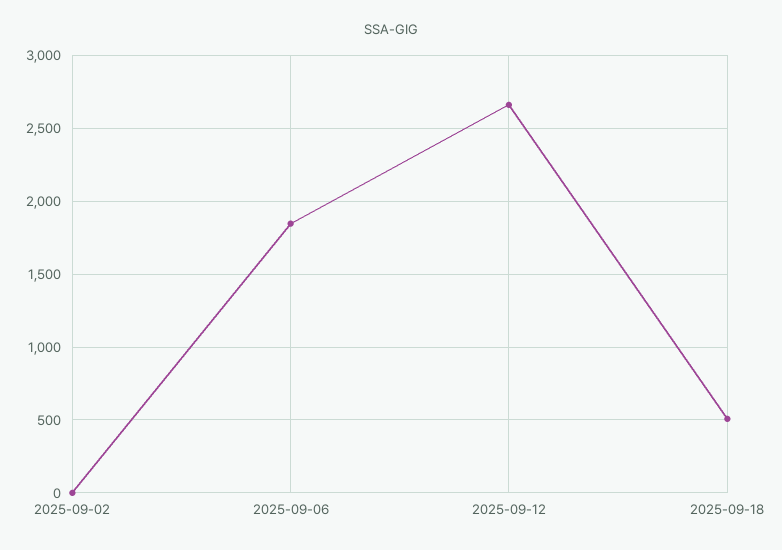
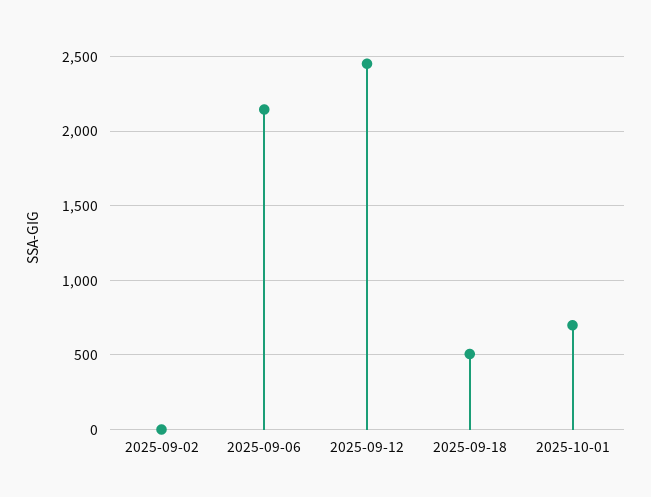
2025-09-06: 1850 -> 2150
2025-09-12: 2650 -> 2450
2025-10-01: none -> 700

